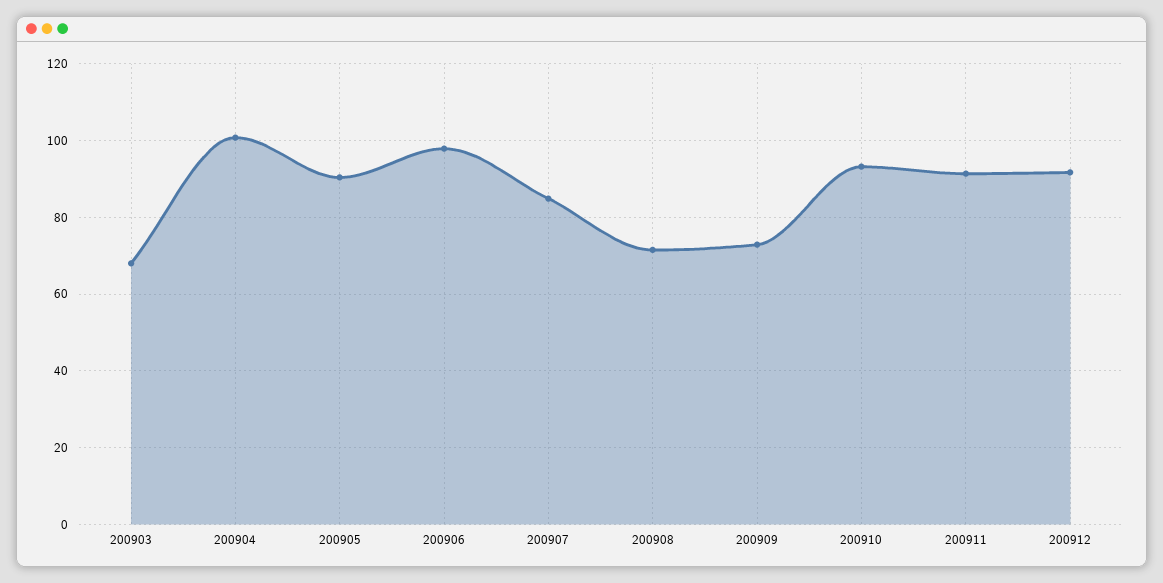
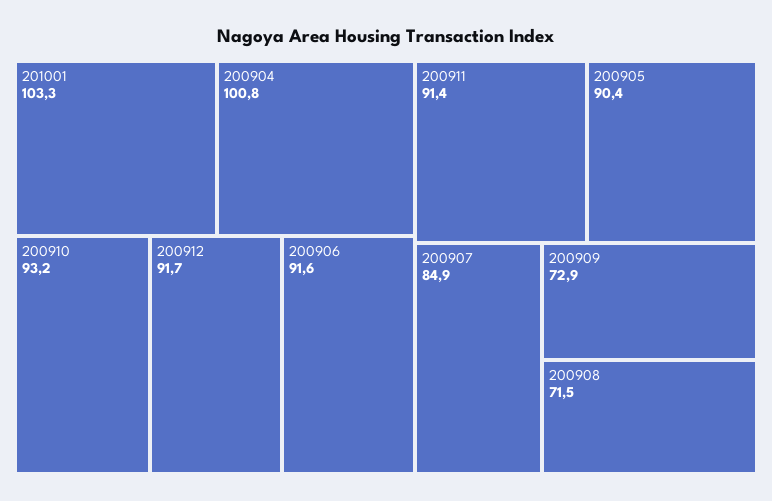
200903: 68 -> none
200906: 98 -> 91.6
201001: none -> 103.3

